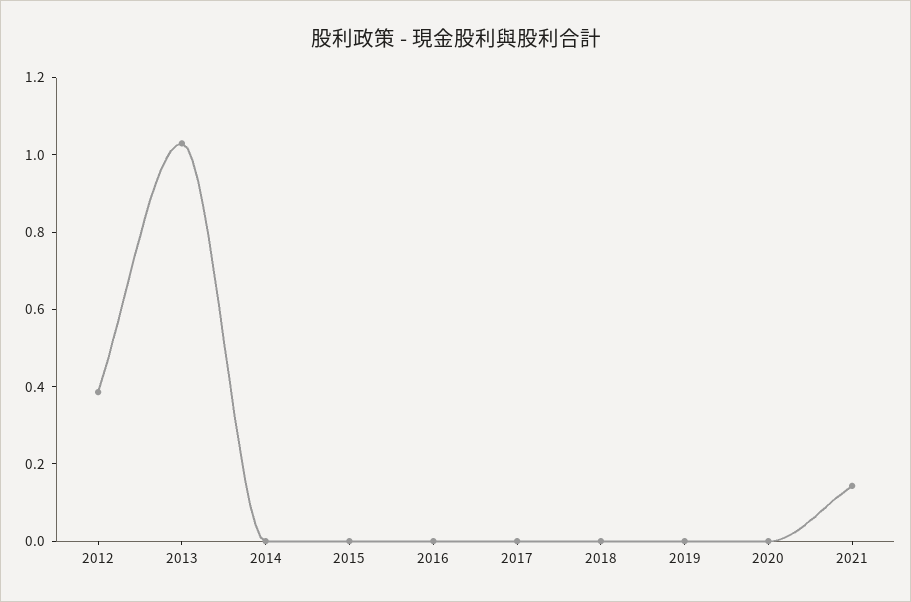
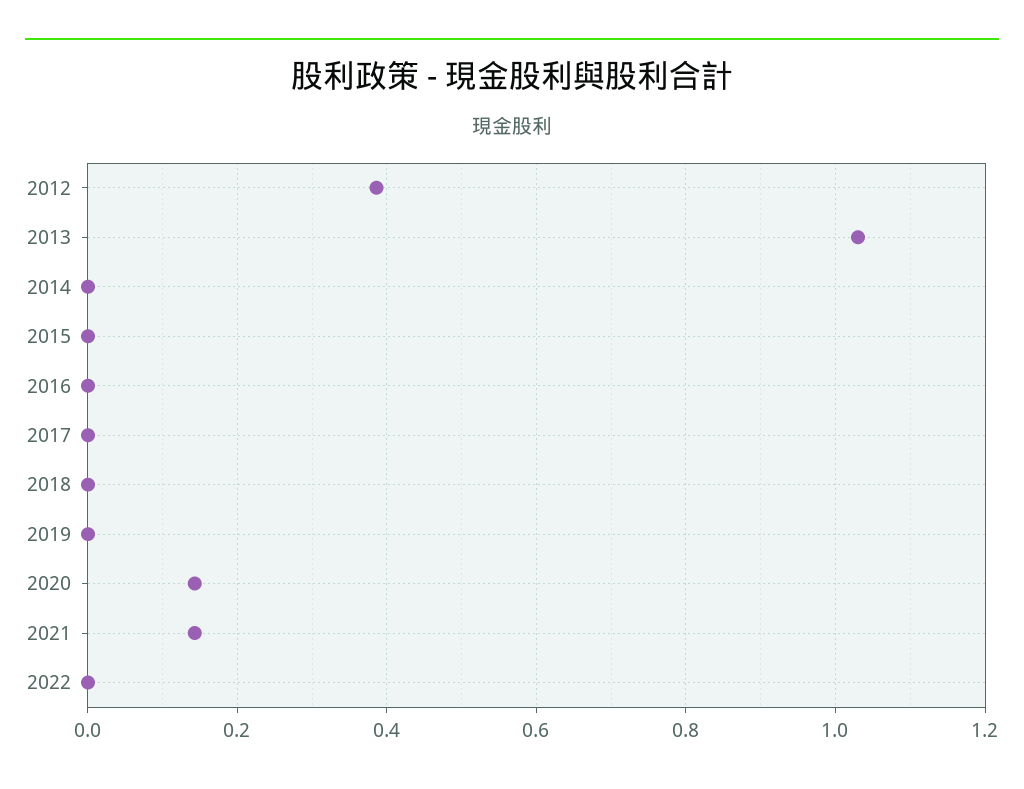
2020: 0 -> 0.14
2022: none -> 0

